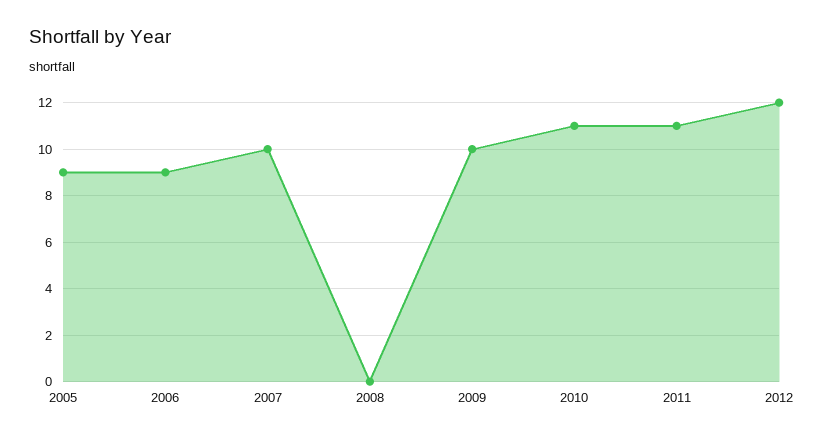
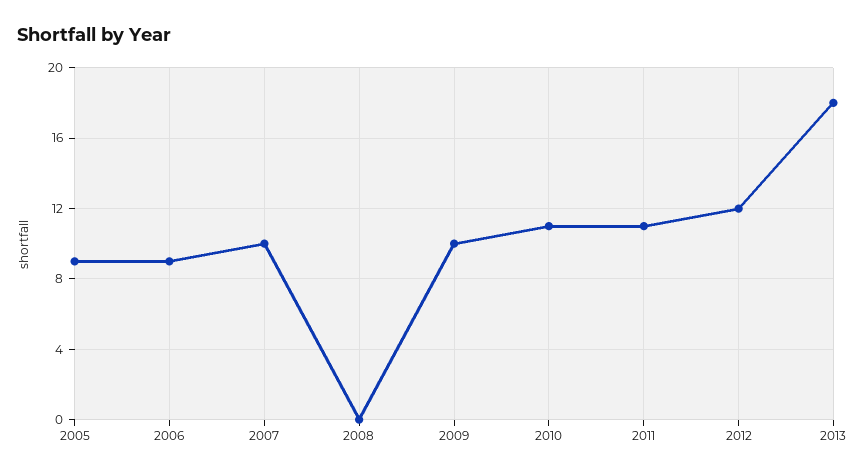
2013: none -> 18

